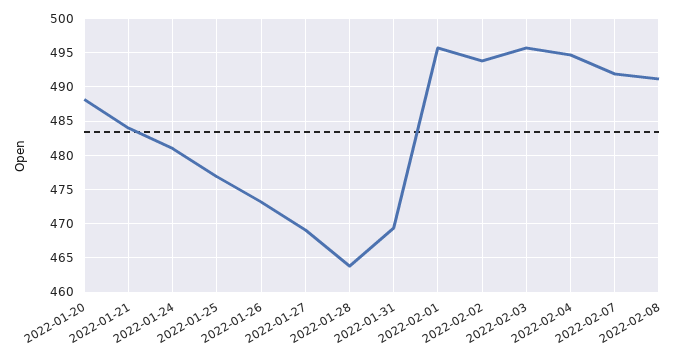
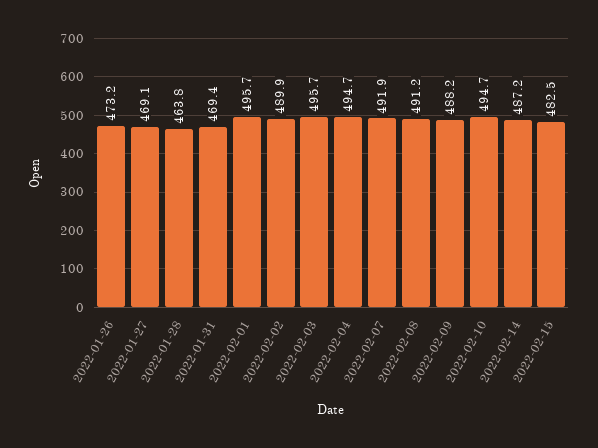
2022-01-20: 488 -> none
2022-01-21: 484 -> none
2022-01-24: 481 -> none
2022-01-25: 477 -> none
2022-02-02: 494 -> 489.9
2022-02-09: none -> 488.2
2022-02-10: none -> 494.7
2022-02-14: none -> 487.2
2022-02-15: none -> 482.5

